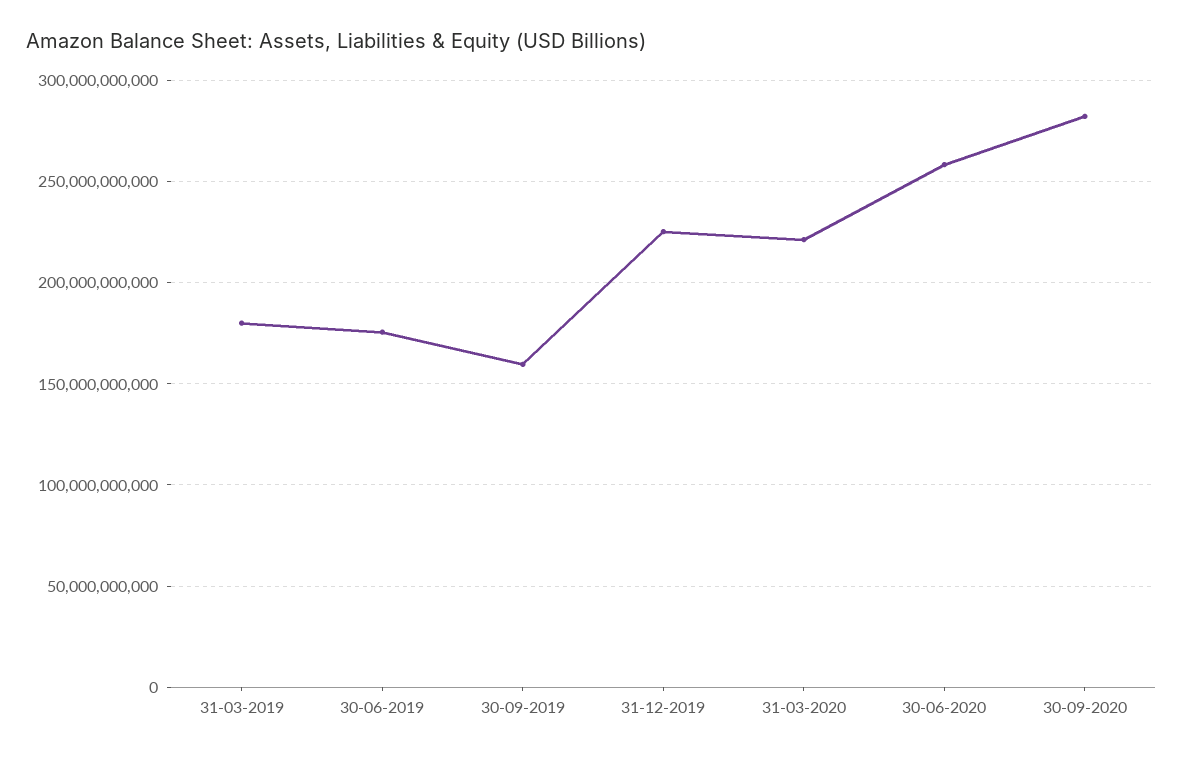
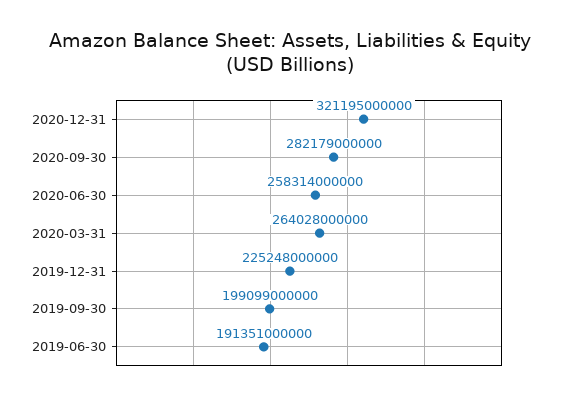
31-03-2019: 180000000000 -> none
30-06-2019: 175000000000 -> 191351000000
30-09-2019: 160000000000 -> 199099000000
31-03-2020: 220000000000 -> 264028000000
2020-12-31: none -> 321195000000

